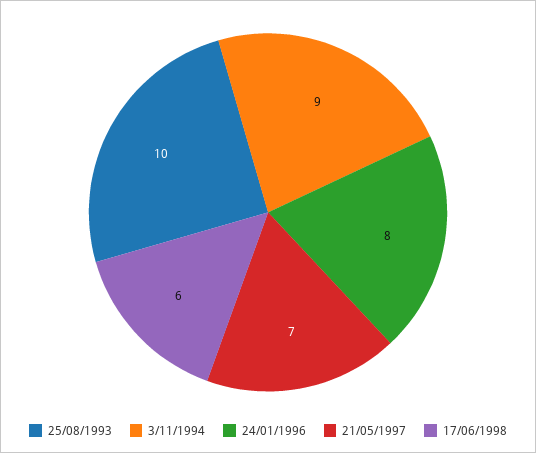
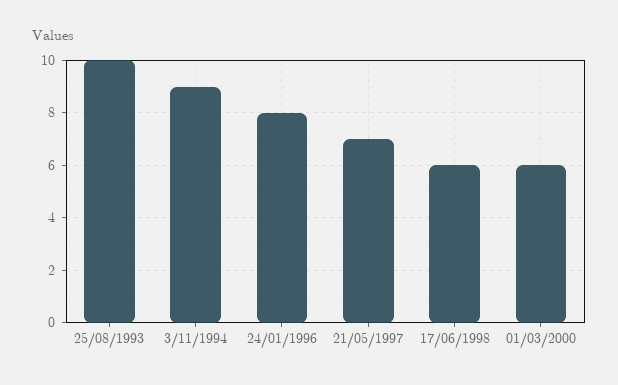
01/03/2000: none -> 6

